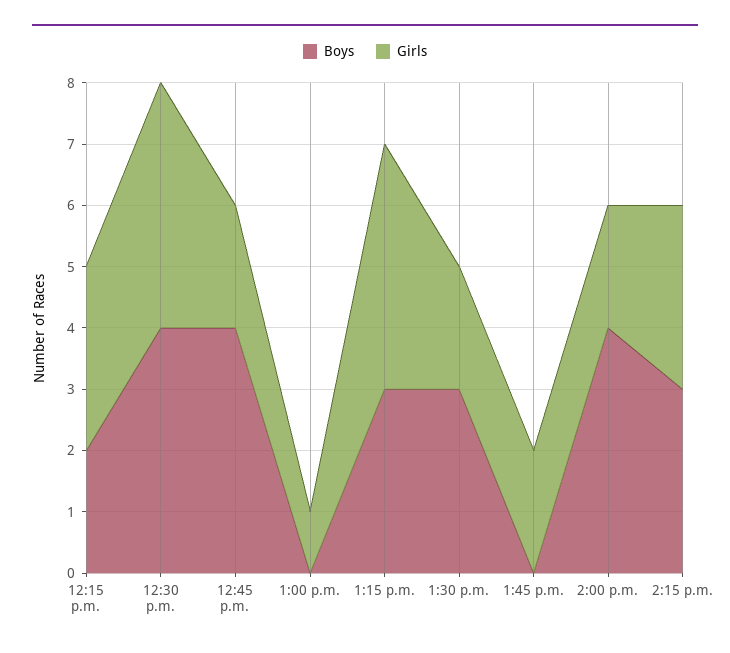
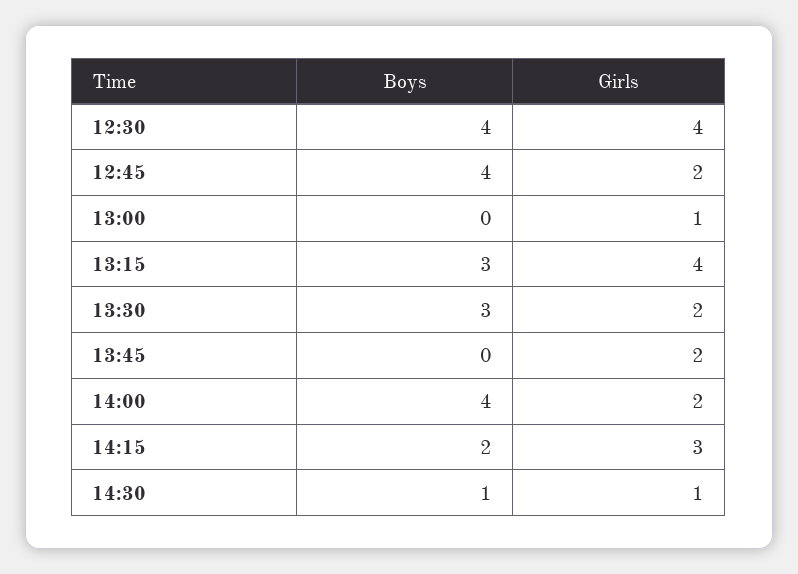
Boys, 12:15 p.m.: 2 -> none
Girls, 12:15 p.m.: 3 -> none
Boys, 2:15 p.m.: 3 -> 2
Boys, 14:30: none -> 1
Girls, 14:30: none -> 1

